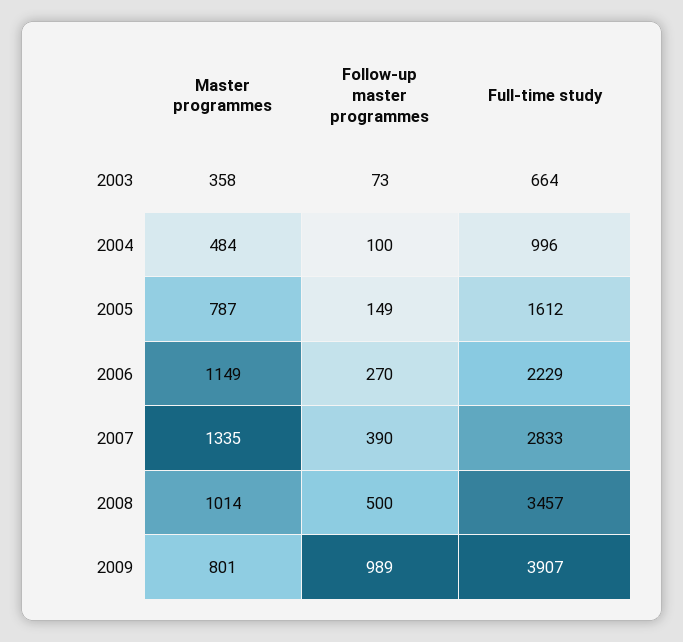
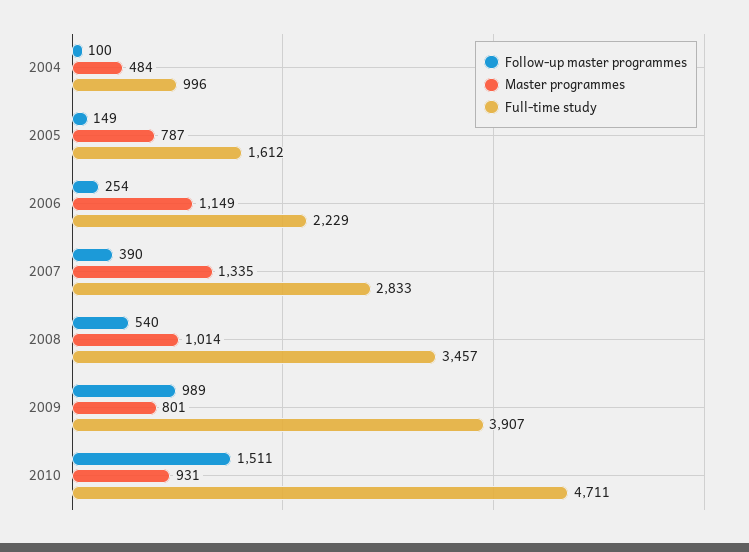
Master programmes, 2003: 358 -> none
Follow-up master programmes, 2003: 73 -> none
Full-time study, 2003: 664 -> none
Follow-up master programmes, 2006: 270 -> 254
Follow-up master programmes, 2008: 500 -> 540
Follow-up master programmes, 2010: none -> 1511
Master programmes, 2010: none -> 931
Full-time study, 2010: none -> 4711

